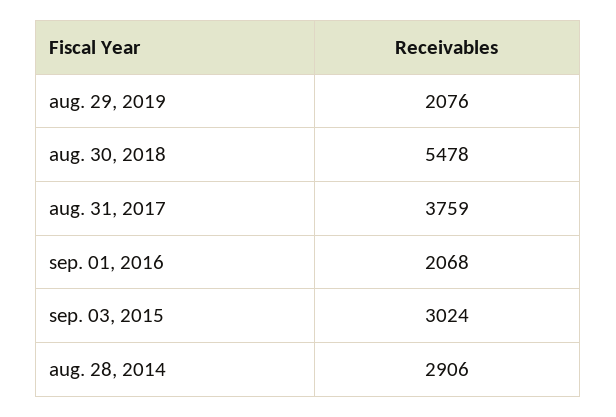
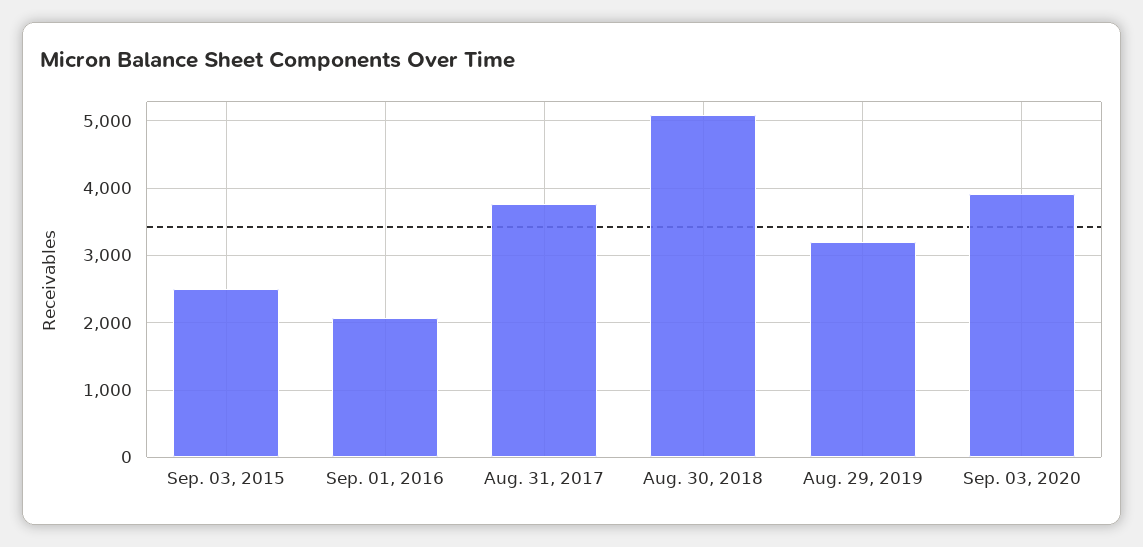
aug. 29, 2019: 2076 -> 3200
aug. 30, 2018: 5478 -> 5100
sep. 03, 2015: 3024 -> 2500
aug. 28, 2014: 2906 -> none
Sep. 03, 2020: none -> 3900

